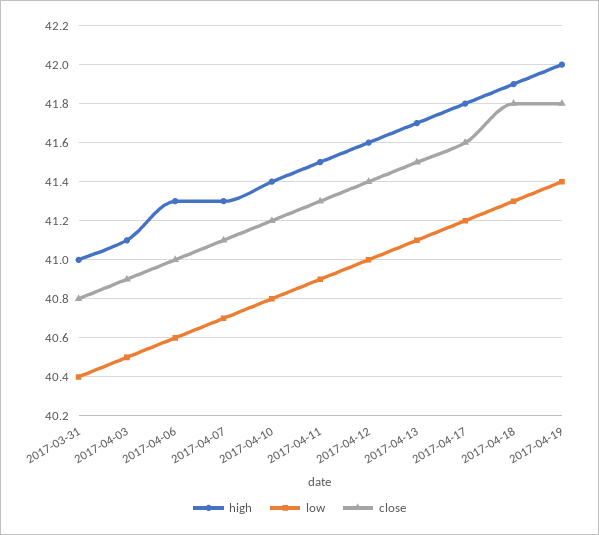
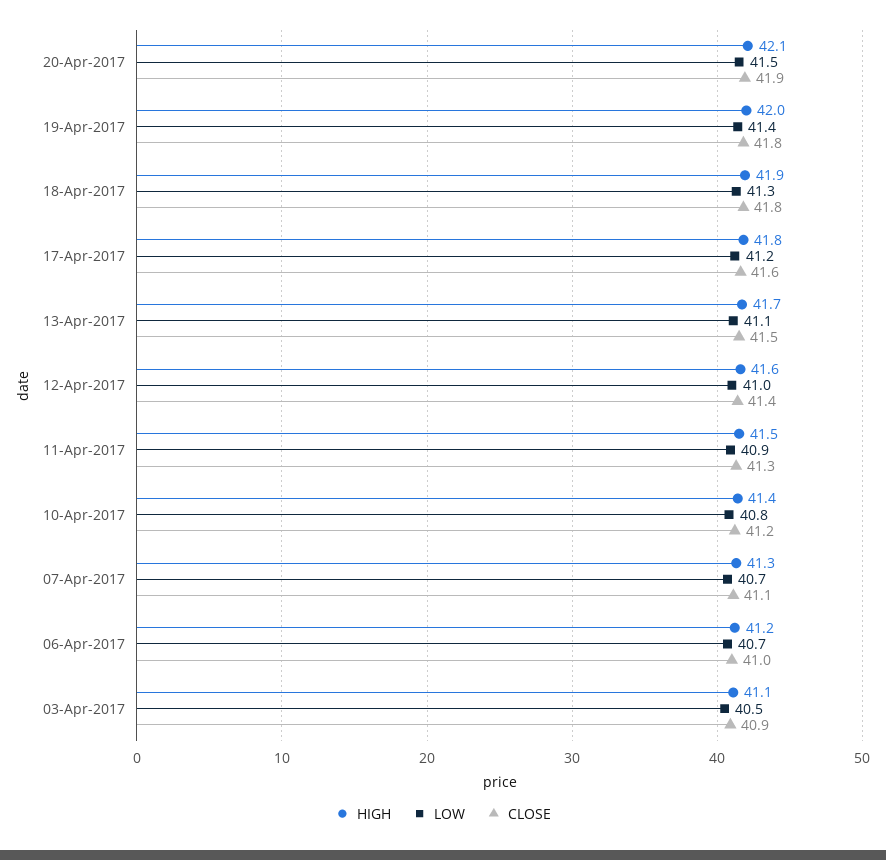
high, 2017-03-31: 41 -> none
low, 2017-03-31: 40.4 -> none
close, 2017-03-31: 40.8 -> none
high, 2017-04-06: 41.3 -> 41.2
low, 2017-04-06: 40.6 -> 40.7
high, 20-Apr-2017: none -> 42.1
low, 20-Apr-2017: none -> 41.5
close, 20-Apr-2017: none -> 41.9

